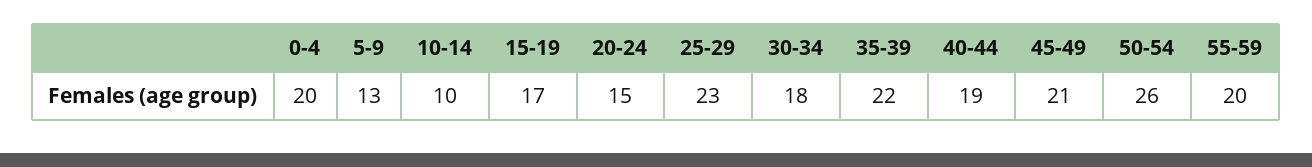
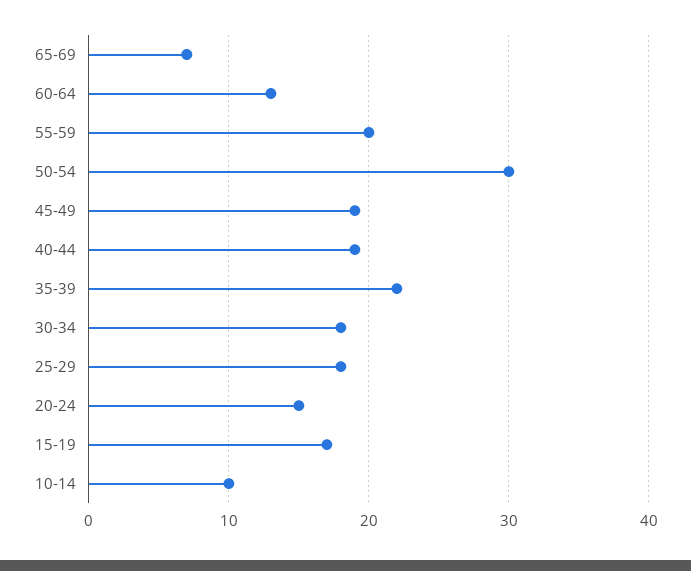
0-4: 20 -> none
5-9: 13 -> none
25-29: 23 -> 18
45-49: 21 -> 19
50-54: 26 -> 30
65-69: none -> 7
60-64: none -> 13

